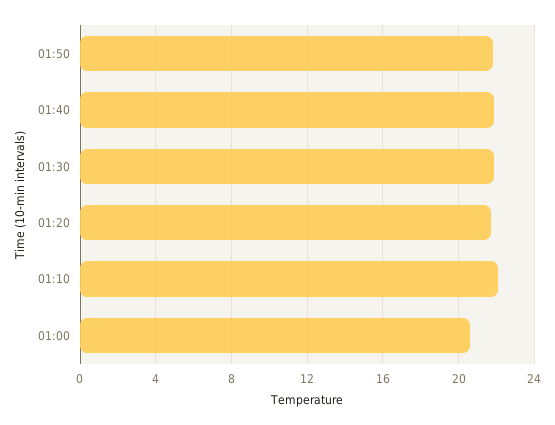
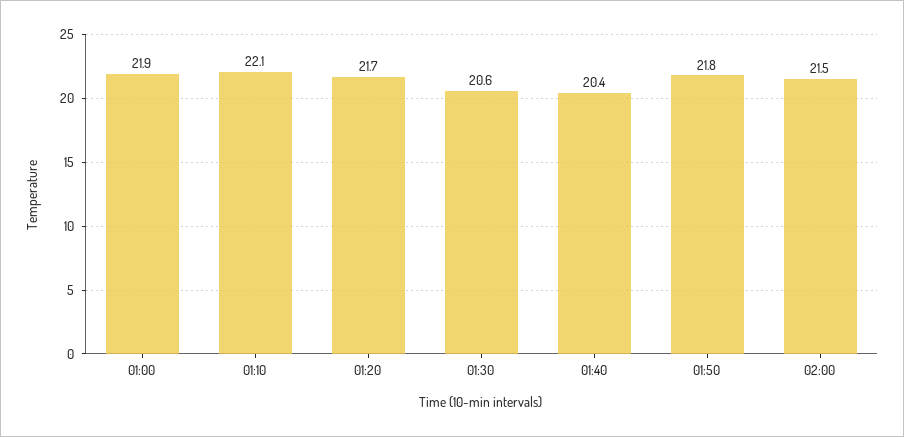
01:40: 22 -> 20.4
01:30: 22 -> 20.6
01:00: 20.5 -> 21.9
02:00: none -> 21.5

